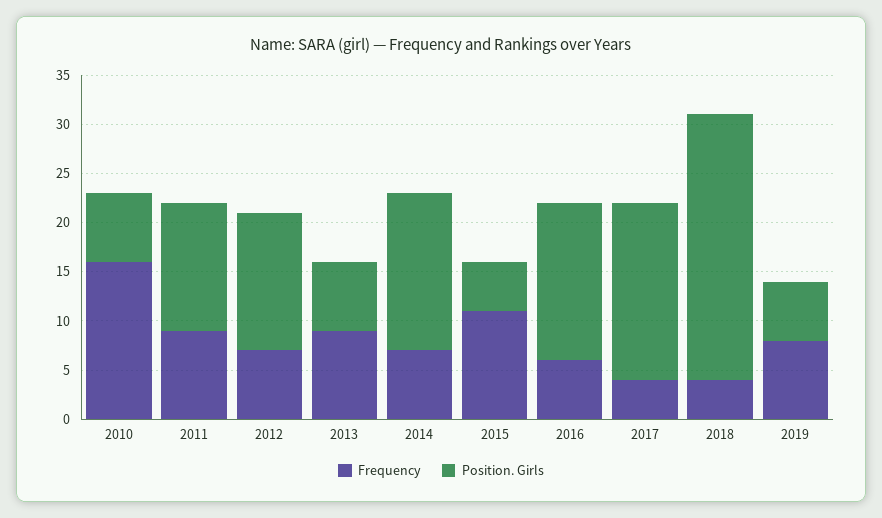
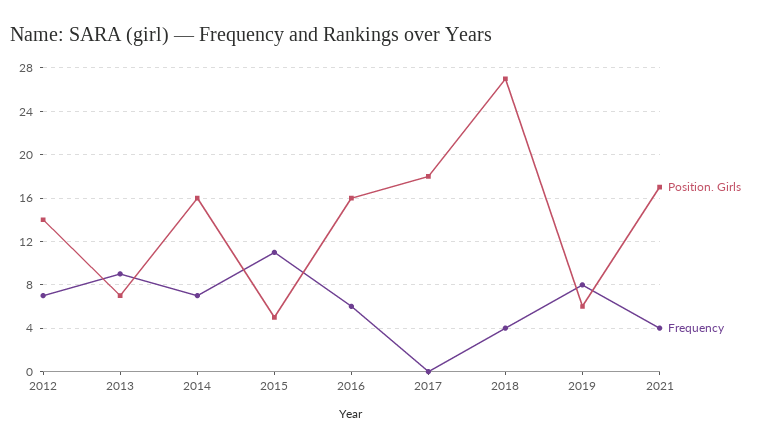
Frequency, 2010: 16 -> none
Position. Girls, 2010: 7 -> none
Frequency, 2011: 9 -> none
Position. Girls, 2011: 13 -> none
Frequency, 2017: 4 -> 0
Position. Girls, 2021: none -> 17
Frequency, 2021: none -> 4

